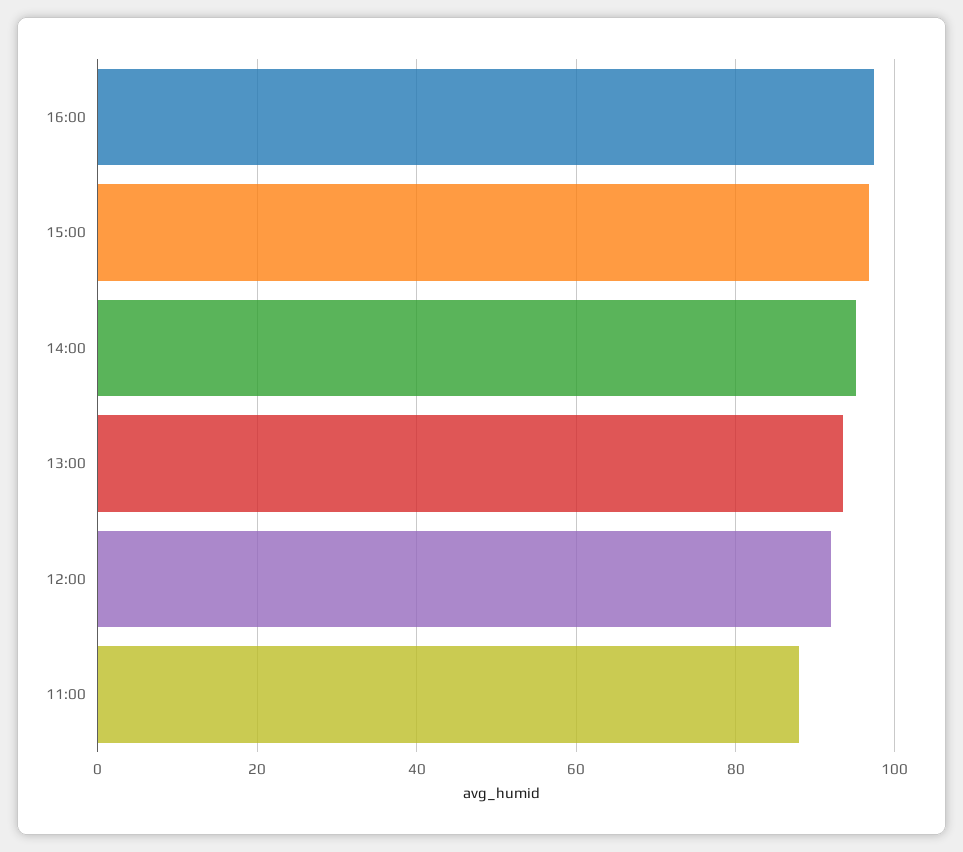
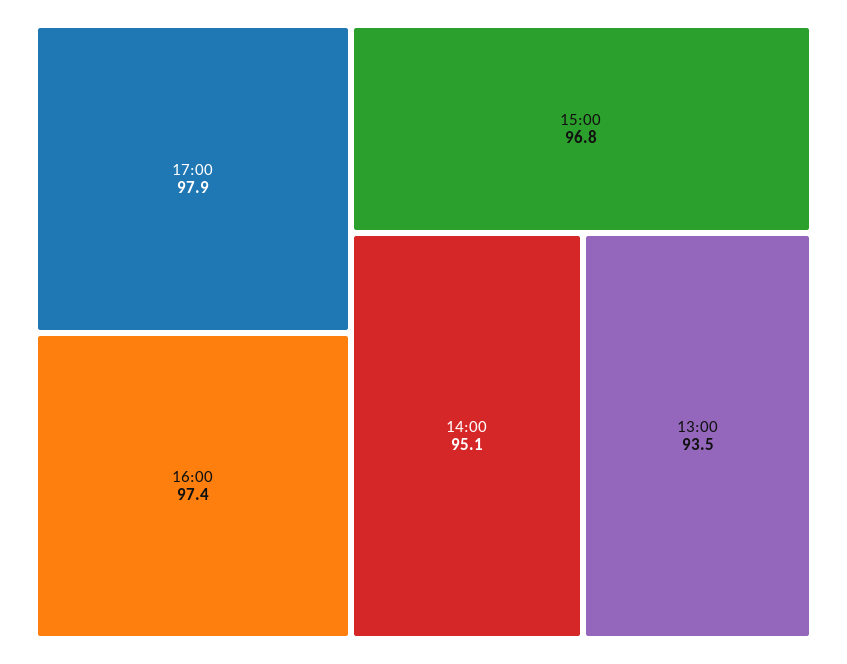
12:00: 92 -> none
11:00: 88 -> none
17:00: none -> 97.9

